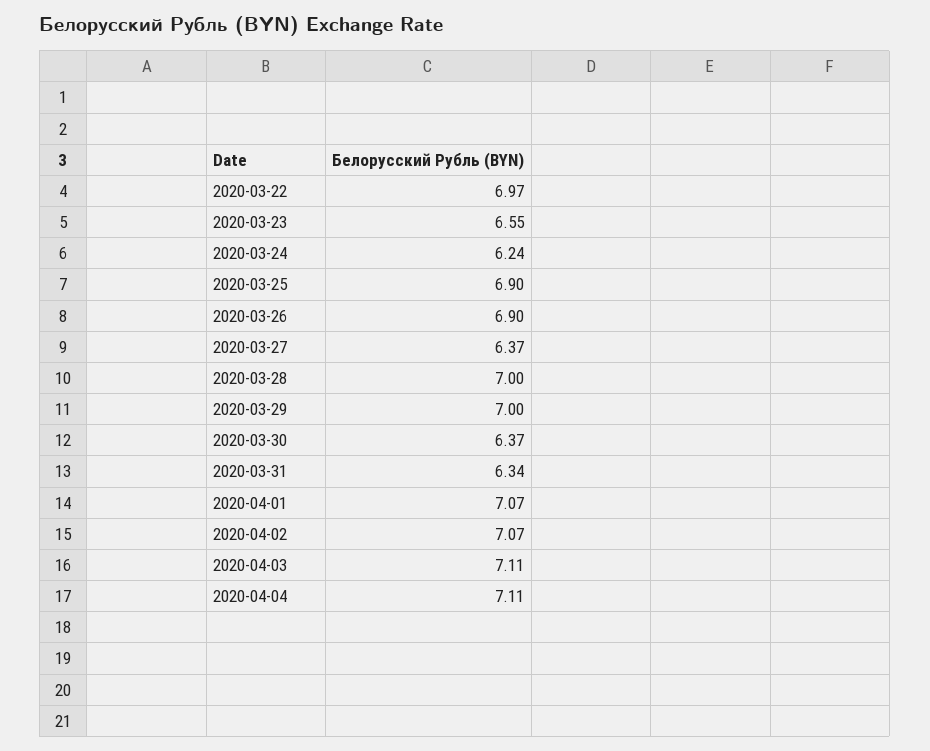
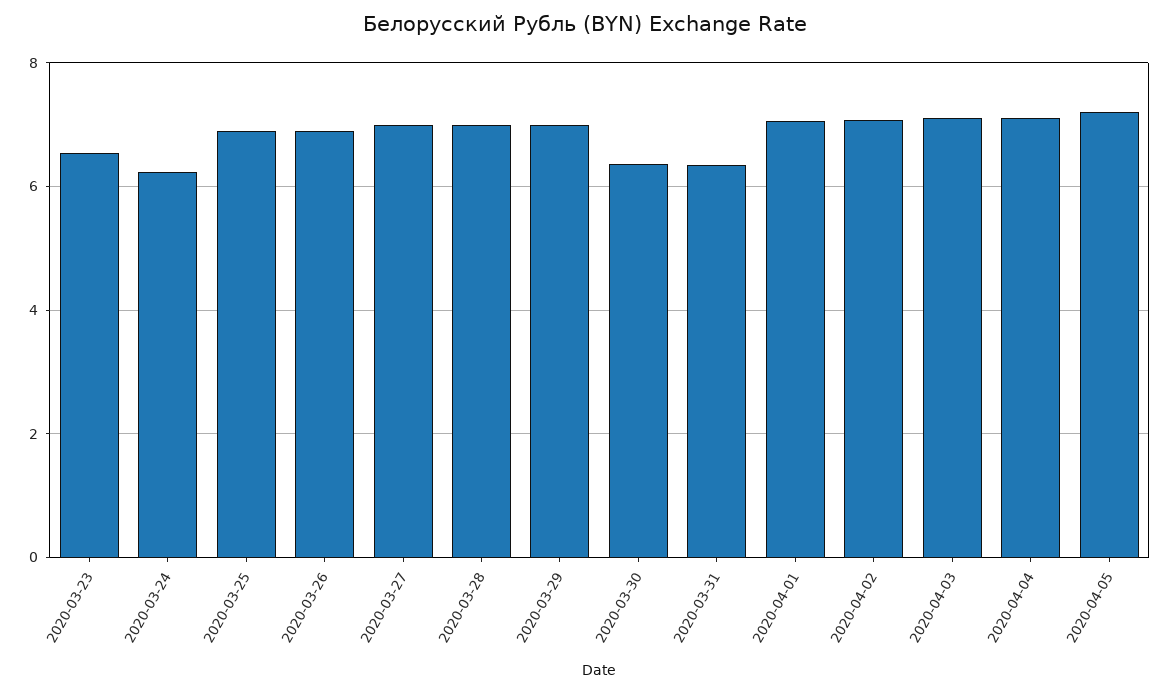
2020-03-22: 6.97 -> none
2020-03-27: 6.37 -> 7
2020-04-05: none -> 7.2

